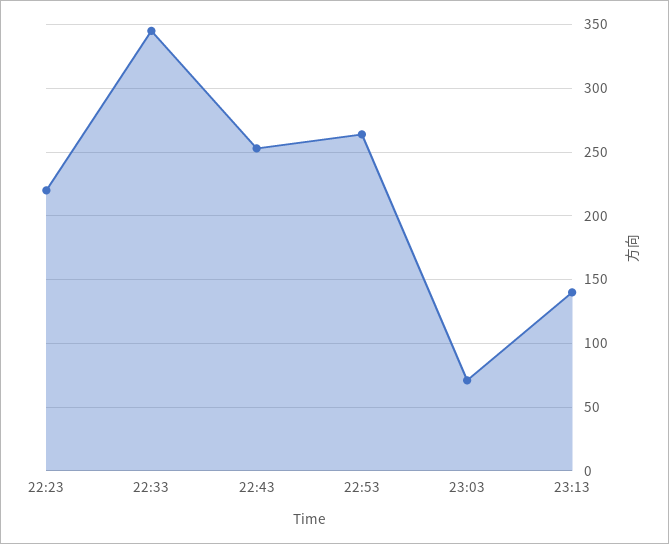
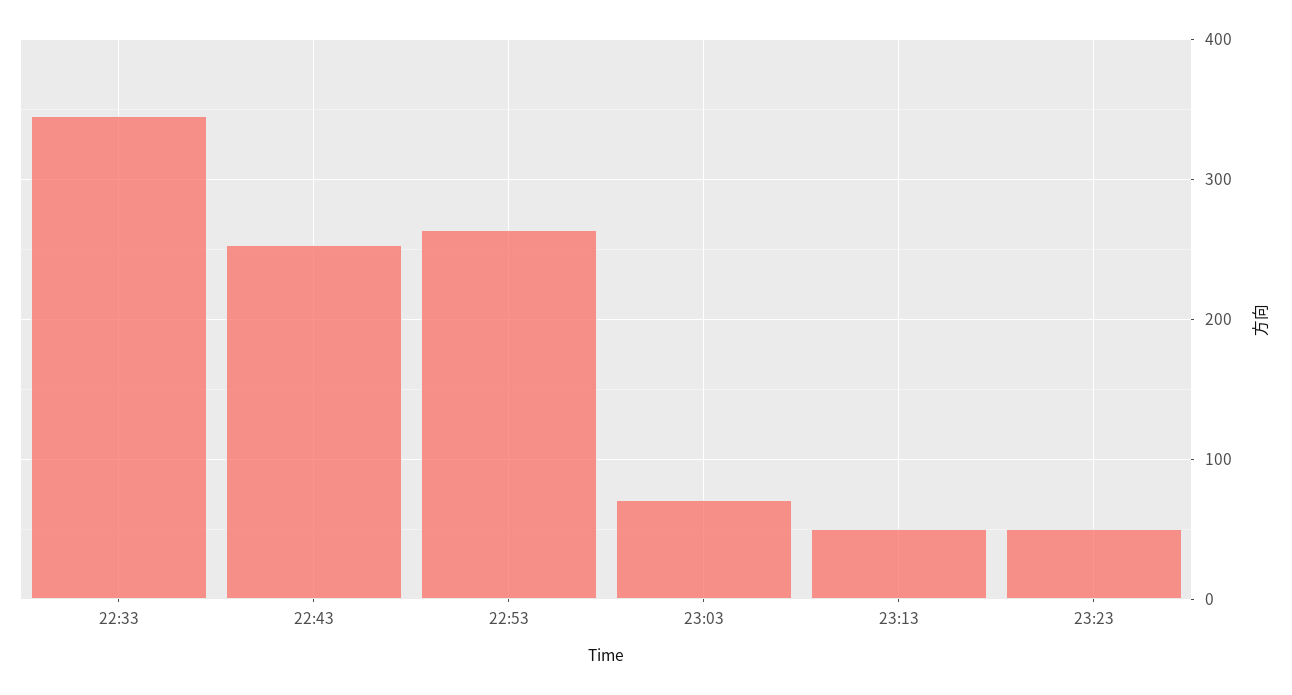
22:23: 220 -> none
23:13: 140 -> 50
23:23: none -> 50

